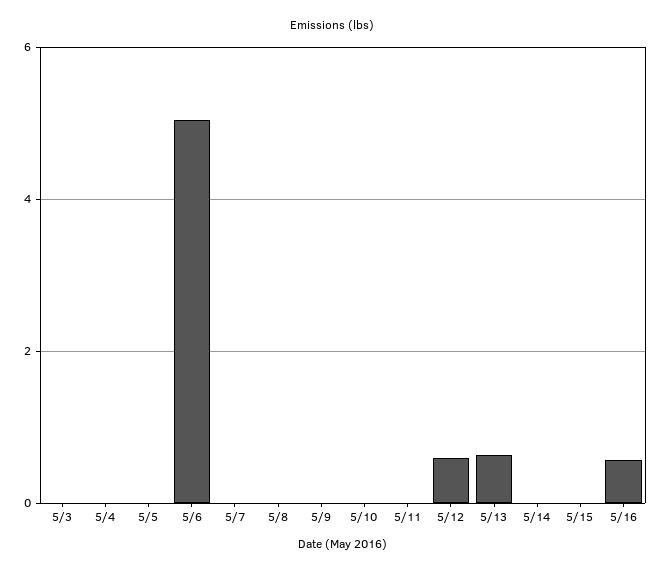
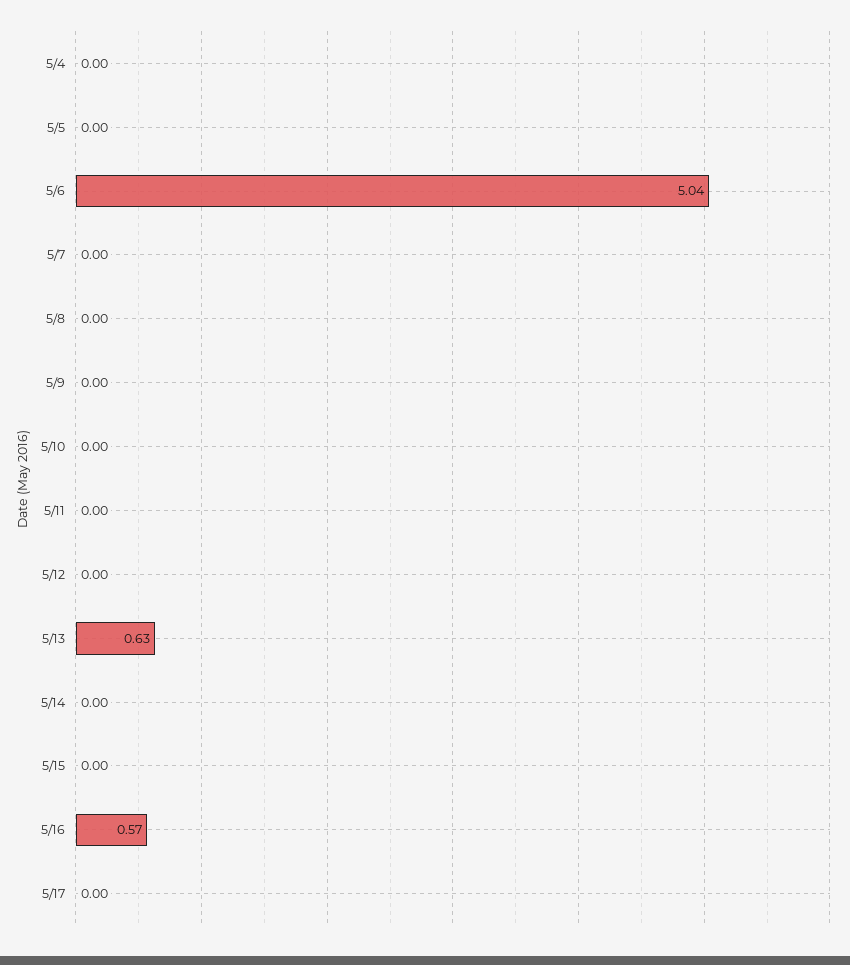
5/3: 0 -> none
5/12: 0.6 -> 0
5/17: none -> 0

